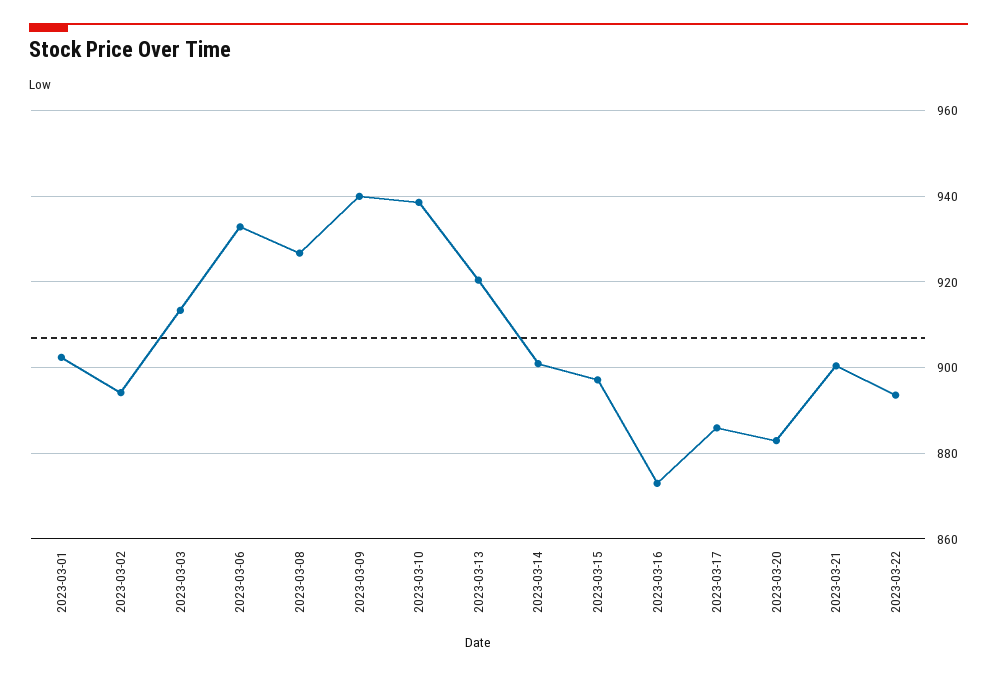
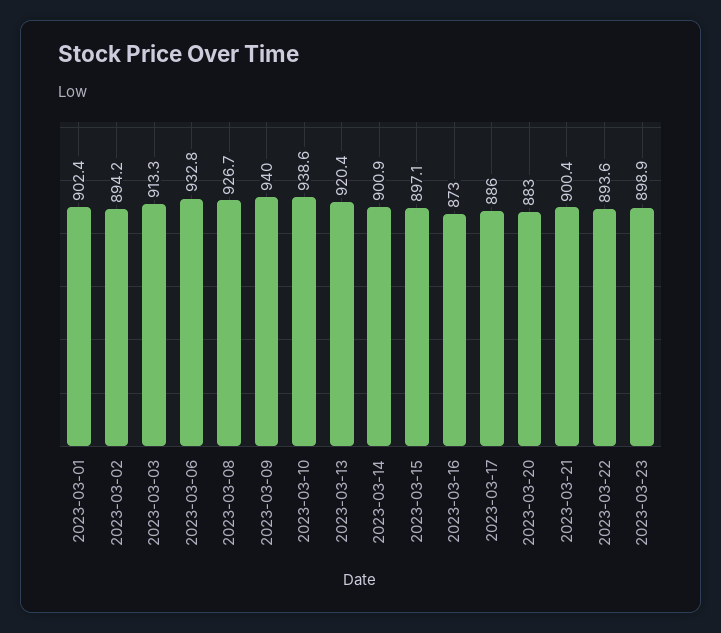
2023-03-23: none -> 898.9

